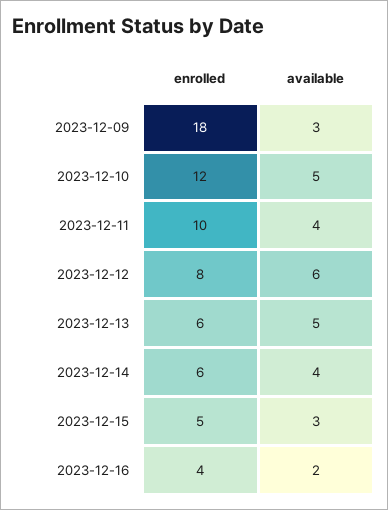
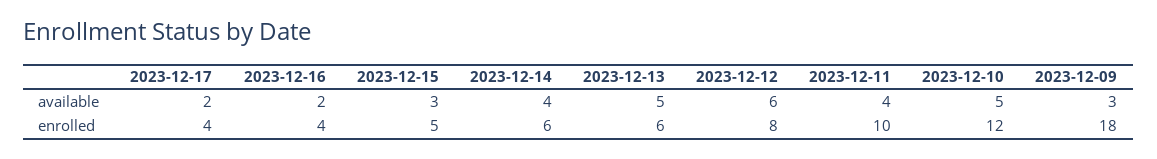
available, 2023-12-17: none -> 2
enrolled, 2023-12-17: none -> 4

